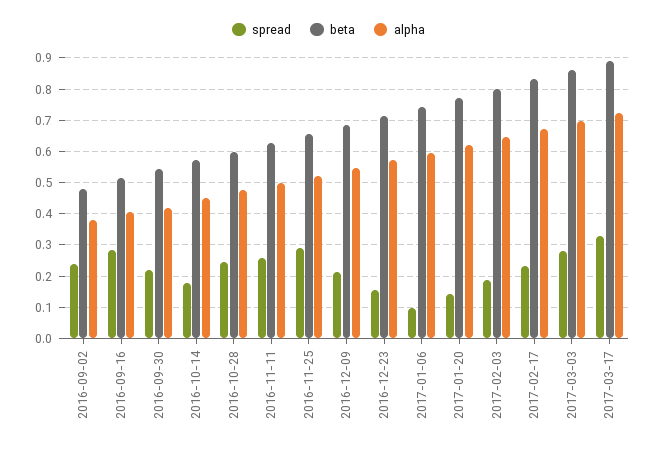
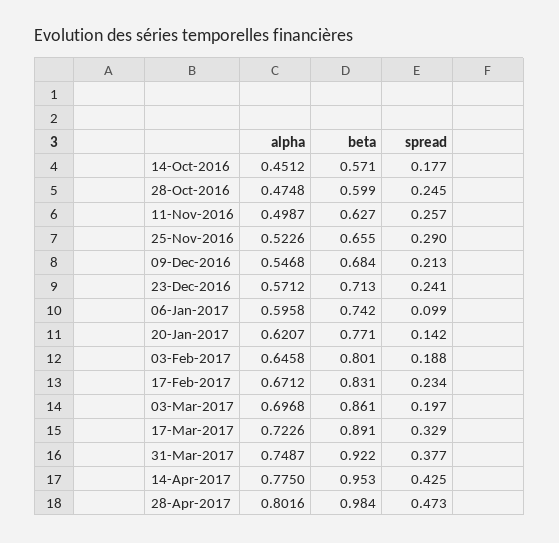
spread, 2016-09-02: 0.24 -> none
beta, 2016-09-02: 0.48 -> none
alpha, 2016-09-02: 0.38 -> none
spread, 2016-09-16: 0.28 -> none
beta, 2016-09-16: 0.52 -> none
alpha, 2016-09-16: 0.4 -> none
spread, 2016-09-30: 0.22 -> none
beta, 2016-09-30: 0.54 -> none
alpha, 2016-09-30: 0.42 -> none
spread, 2016-12-23: 0.16 -> 0.241
spread, 2017-03-03: 0.28 -> 0.197
alpha, 31-Mar-2017: none -> 0.7487
beta, 31-Mar-2017: none -> 0.922
spread, 31-Mar-2017: none -> 0.377
alpha, 14-Apr-2017: none -> 0.775
beta, 14-Apr-2017: none -> 0.953
spread, 14-Apr-2017: none -> 0.425
alpha, 28-Apr-2017: none -> 0.8016
beta, 28-Apr-2017: none -> 0.984
spread, 28-Apr-2017: none -> 0.473

